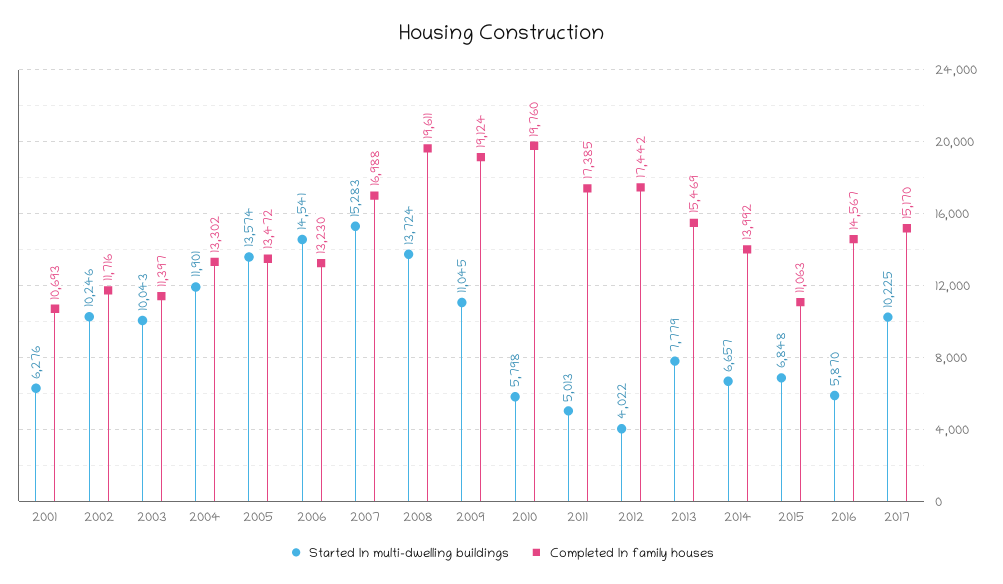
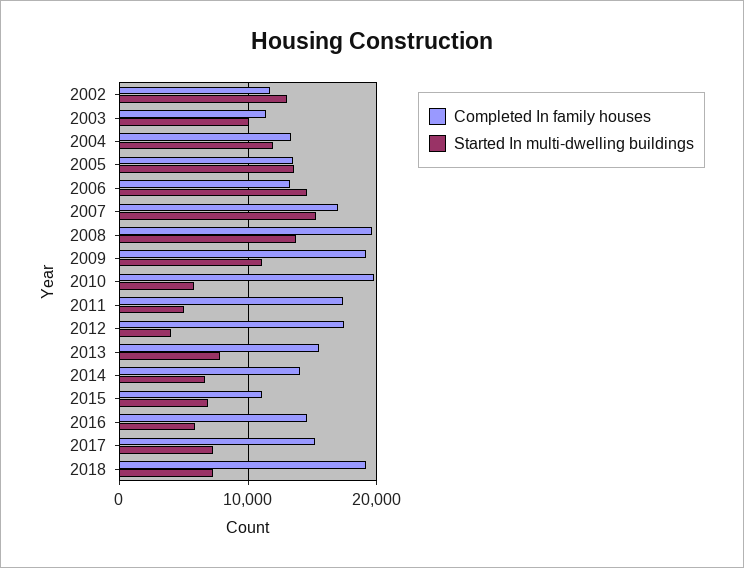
Started In multi-dwelling buildings, 2001: 6276 -> none
Completed In family houses, 2001: 10693 -> none
Started In multi-dwelling buildings, 2002: 10246 -> 13000
Started In multi-dwelling buildings, 2017: 10225 -> 7000
Completed In family houses, 2018: none -> 19000
Started In multi-dwelling buildings, 2018: none -> 7000

